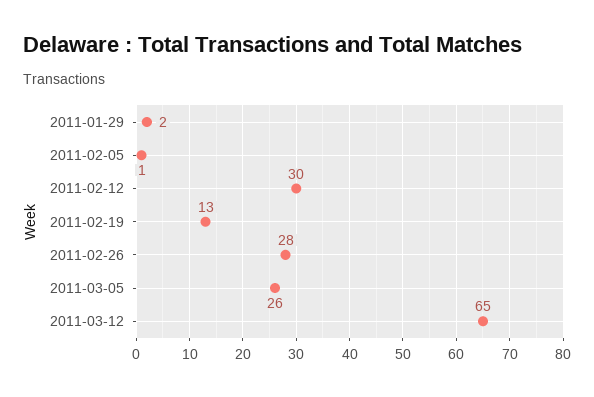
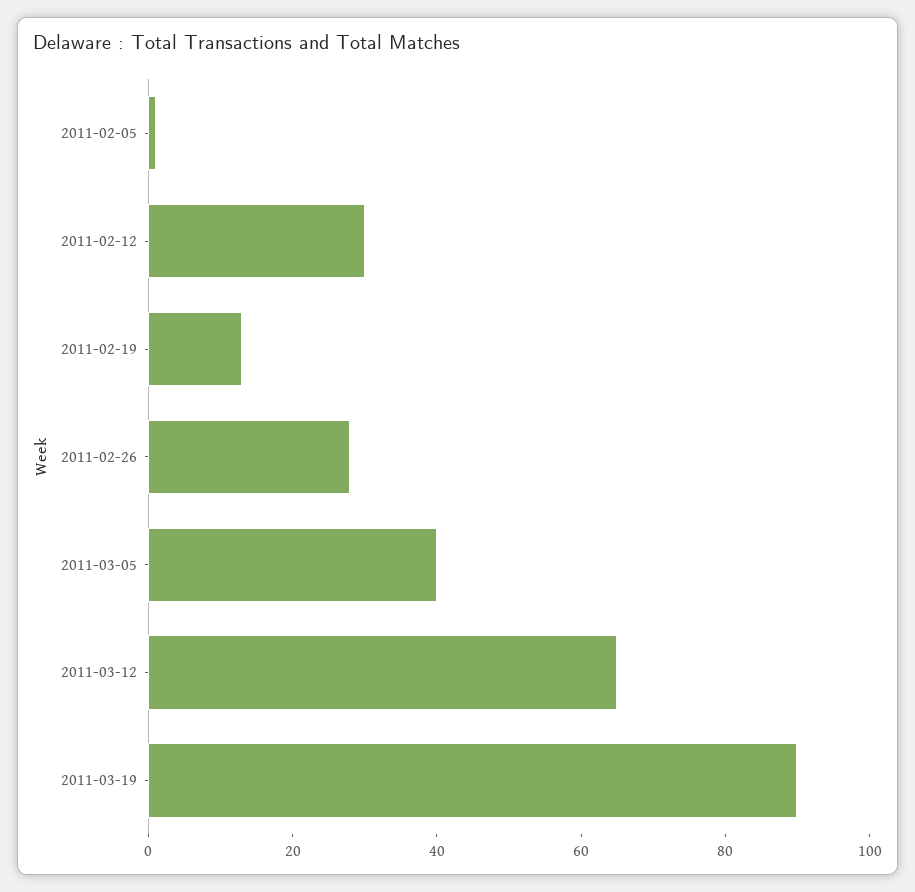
2011-01-29: 2 -> none
2011-03-05: 26 -> 40
2011-03-19: none -> 90

